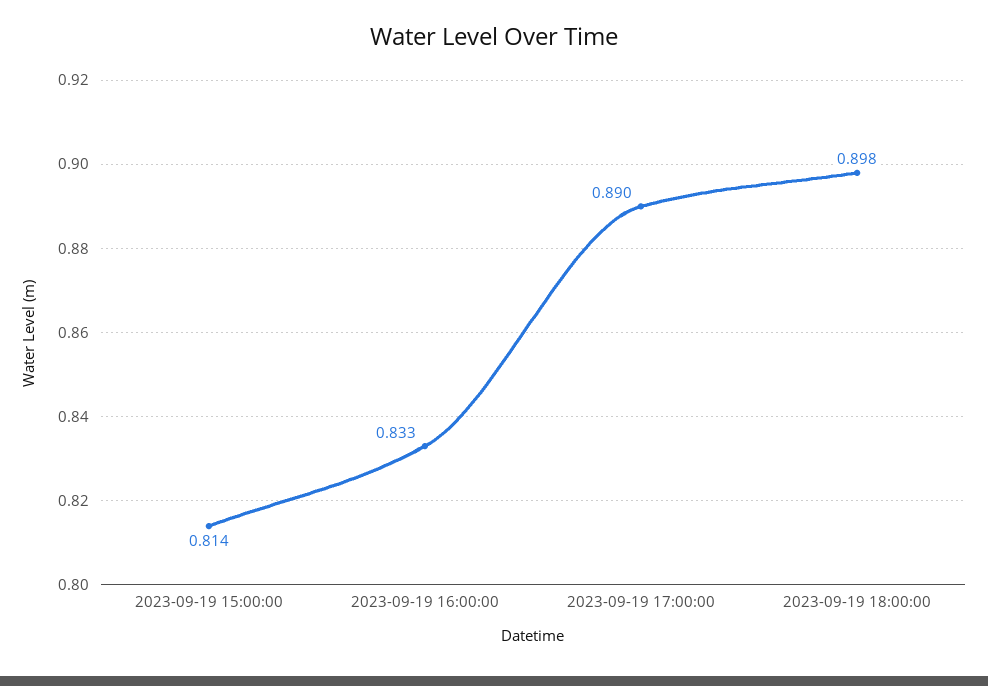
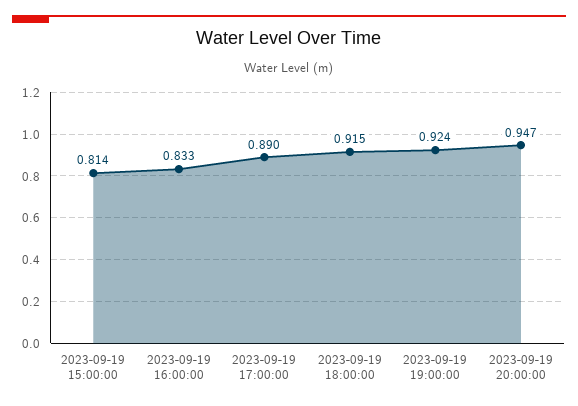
2023-09-19 18:00:00: 0.898 -> 0.915
2023-09-19 19:00:00: none -> 0.924
2023-09-19 20:00:00: none -> 0.947

